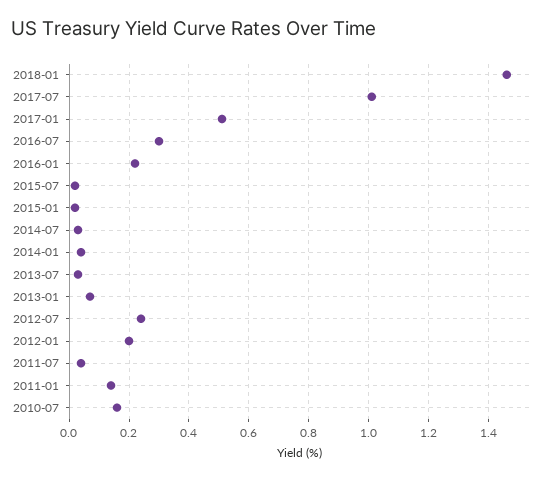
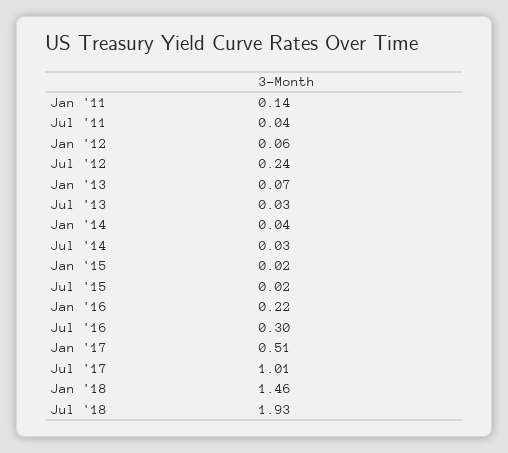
2012-01: 0.2 -> 0.06
2010-07: 0.15 -> none
Jul '18: none -> 1.93

